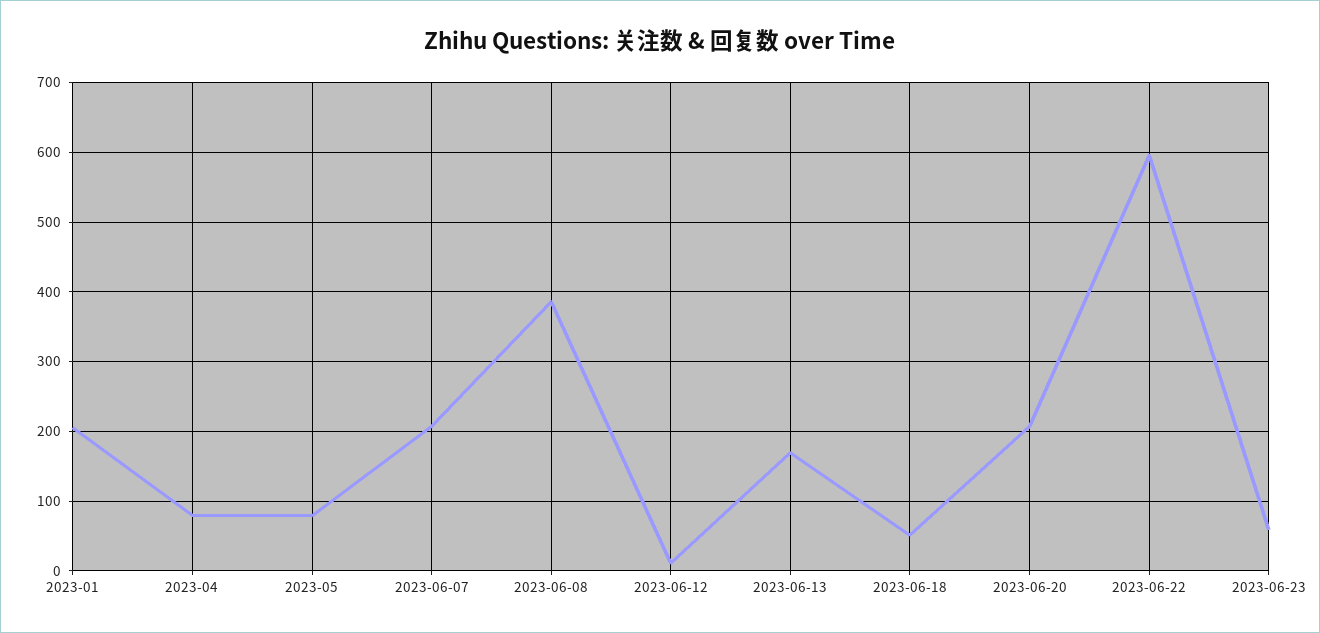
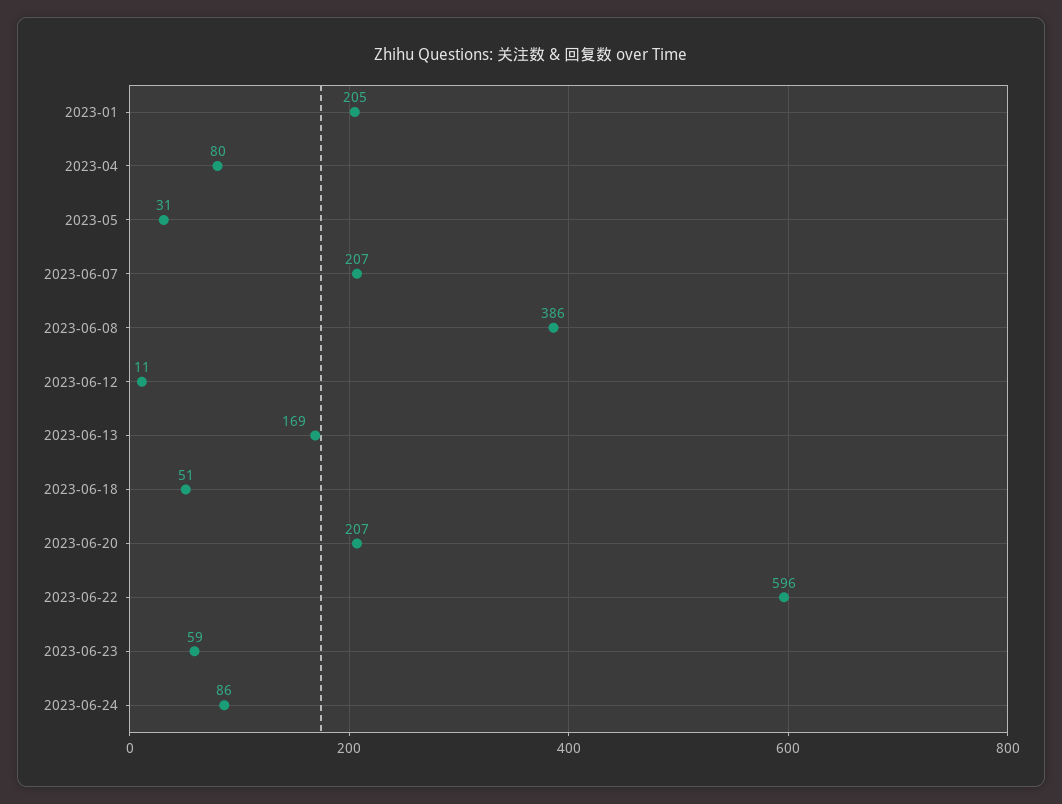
2023-05: 80 -> 31
2023-06-24: none -> 86

